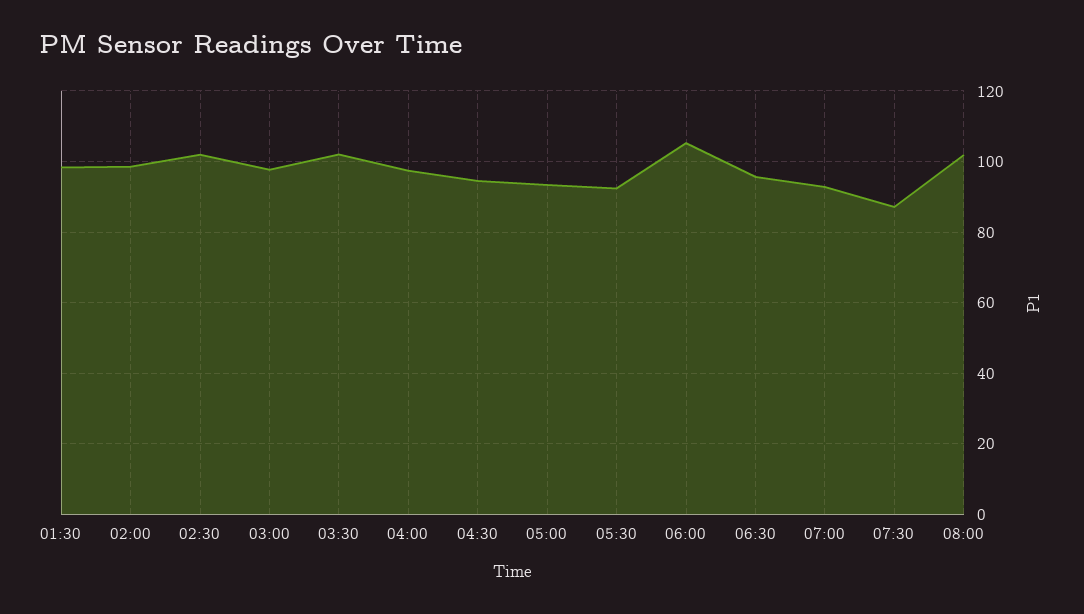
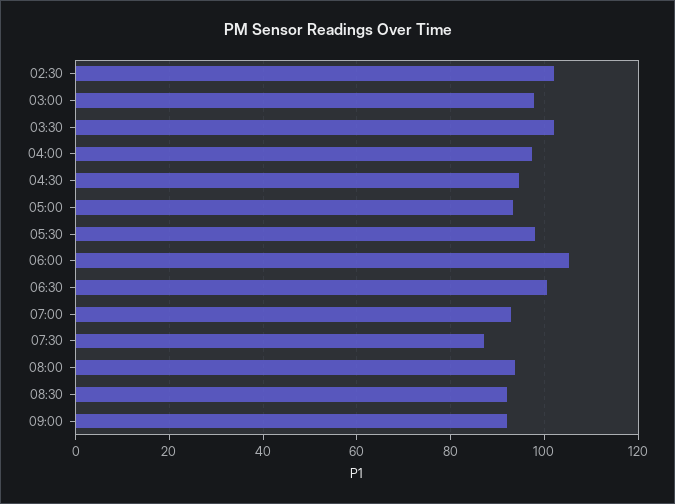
01:30: 98 -> none
02:00: 98 -> none
05:30: 92 -> 98
06:30: 96 -> 100
08:00: 102 -> 94
08:30: none -> 92
09:00: none -> 92

